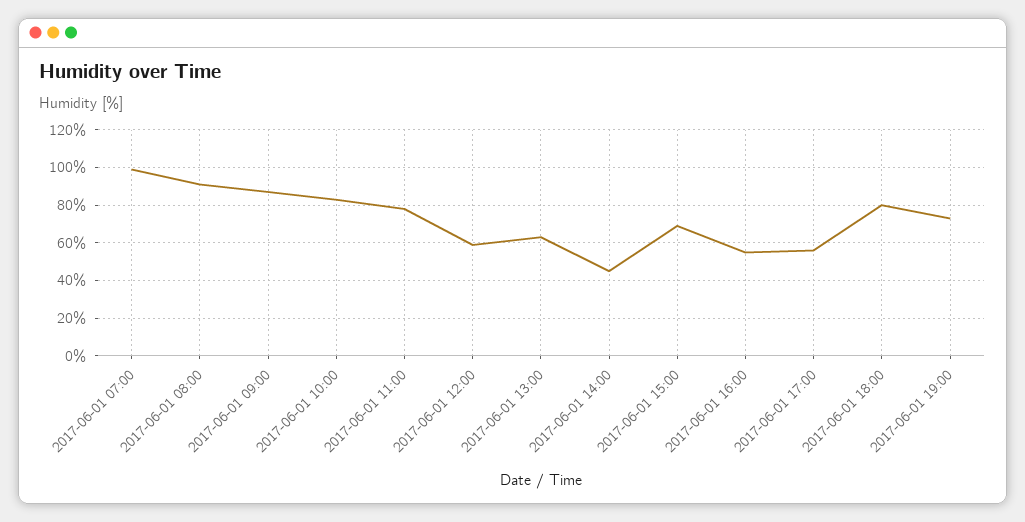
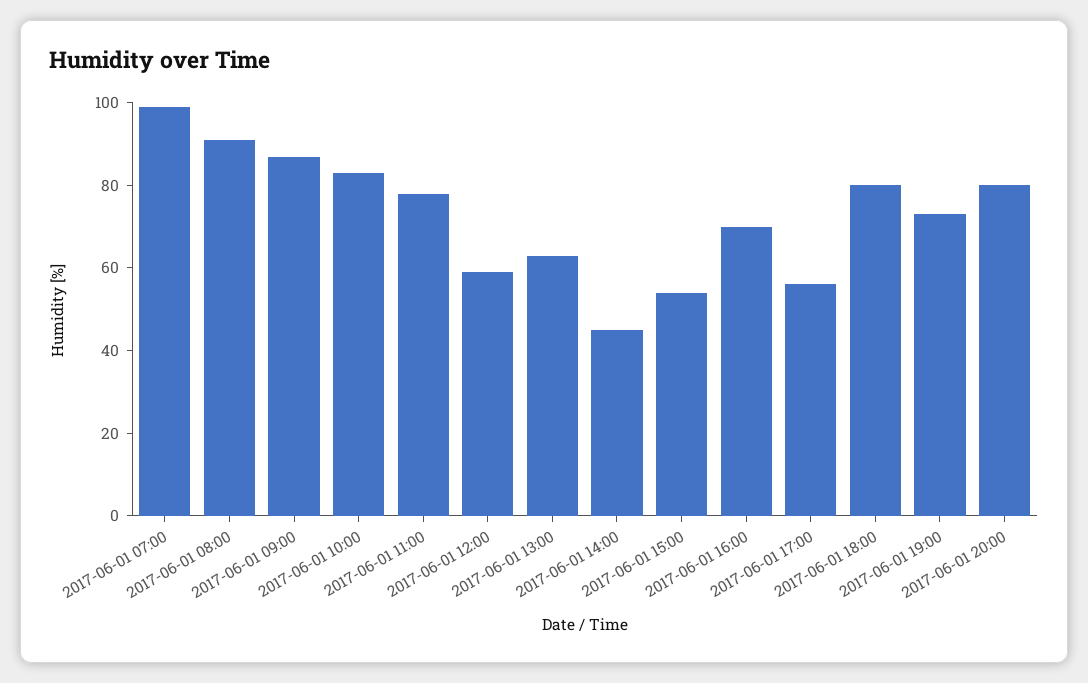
2017-06-01 15:00: 70 -> 55
2017-06-01 16:00: 55 -> 70
2017-06-01 20:00: none -> 80

